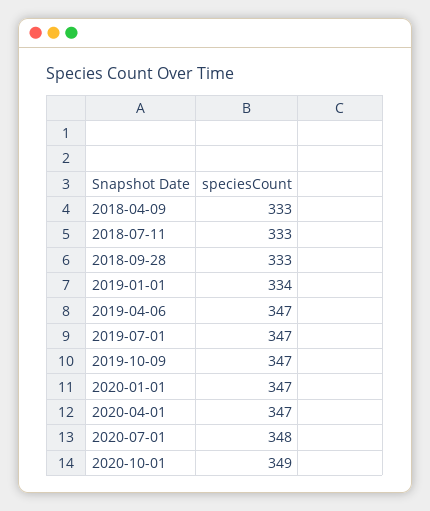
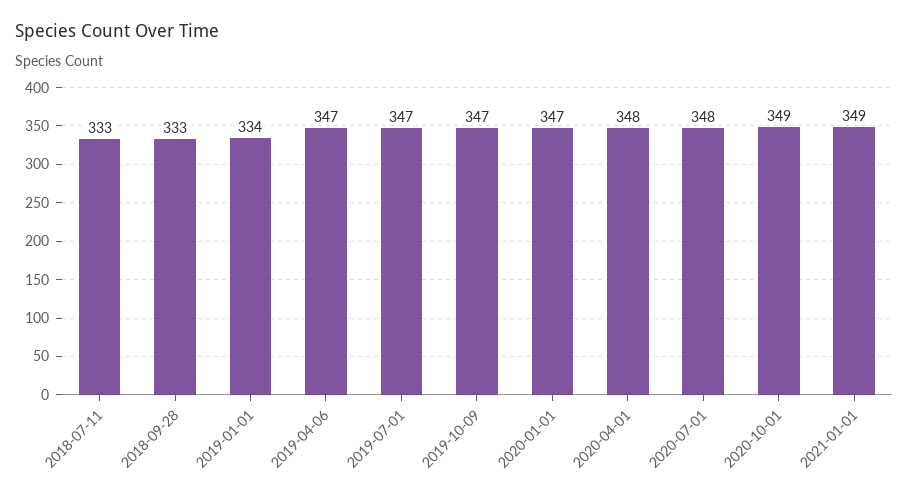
2018-04-09: 333 -> none
2020-04-01: 347 -> 348
2021-01-01: none -> 349

